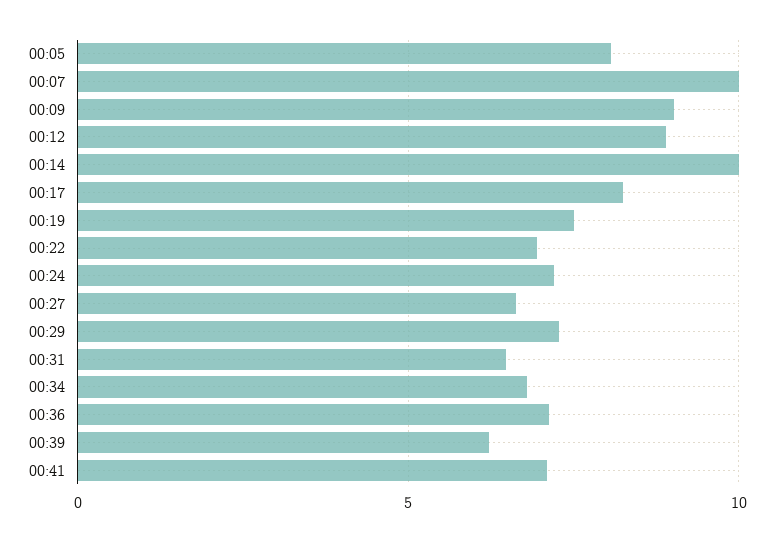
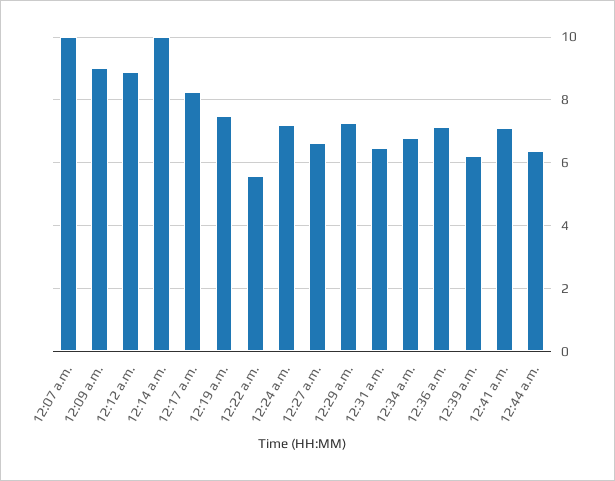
00:05: 8 -> none
00:22: 7 -> 5.6
12:44 a.m.: none -> 6.4

